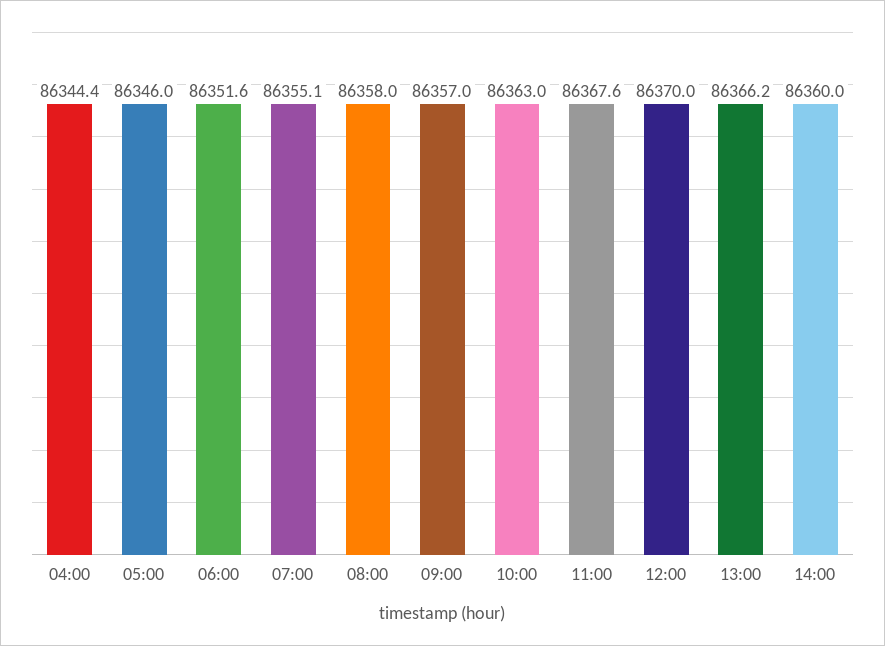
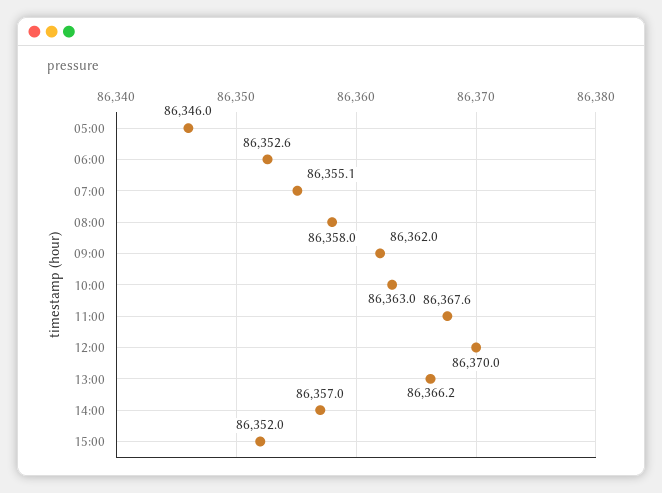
04:00: 86344.4 -> none
06:00: 86351.6 -> 86352.6
09:00: 86357 -> 86362
14:00: 86360 -> 86357
15:00: none -> 86352

